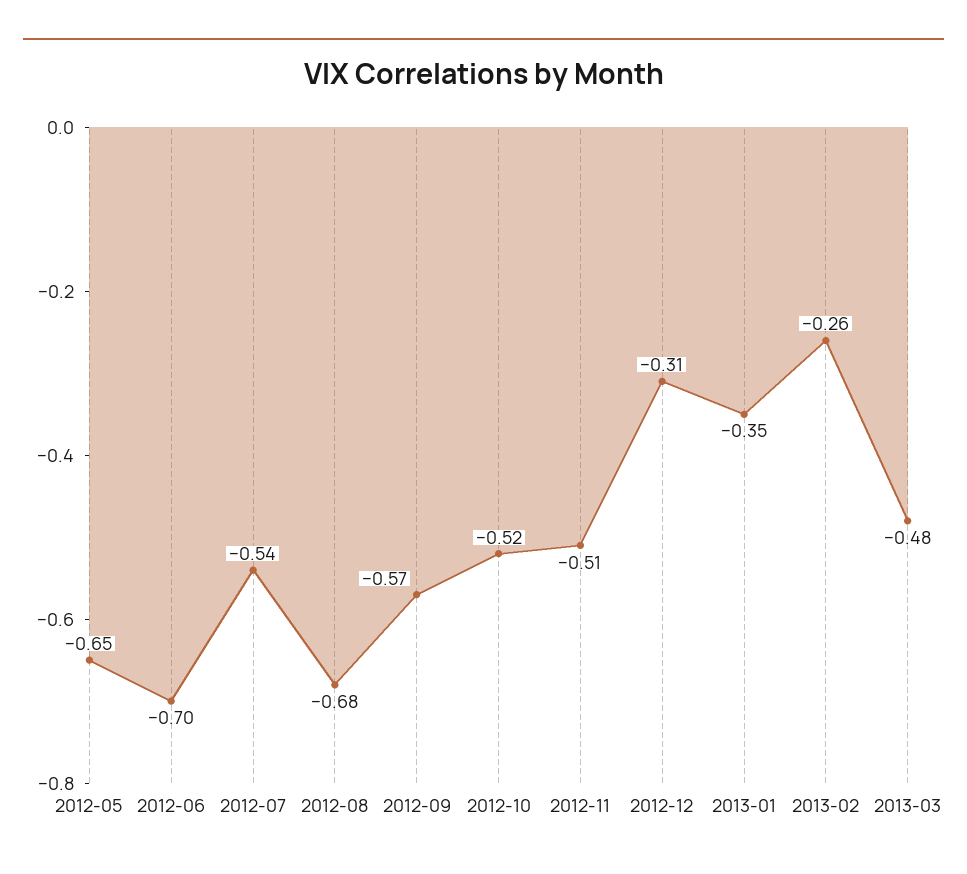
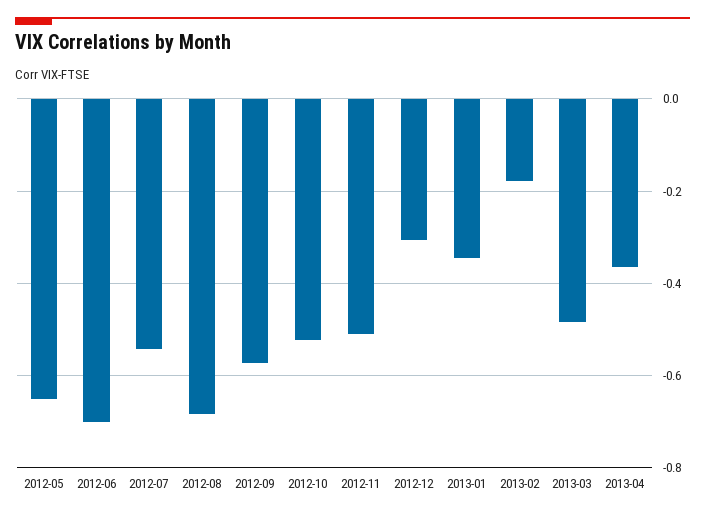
2013-02: -0.26 -> -0.18
2013-04: none -> -0.36

